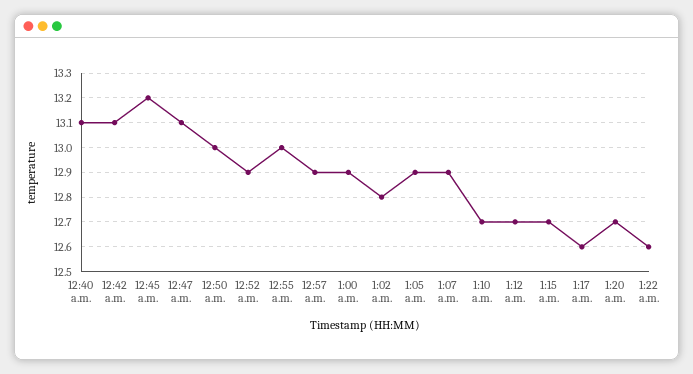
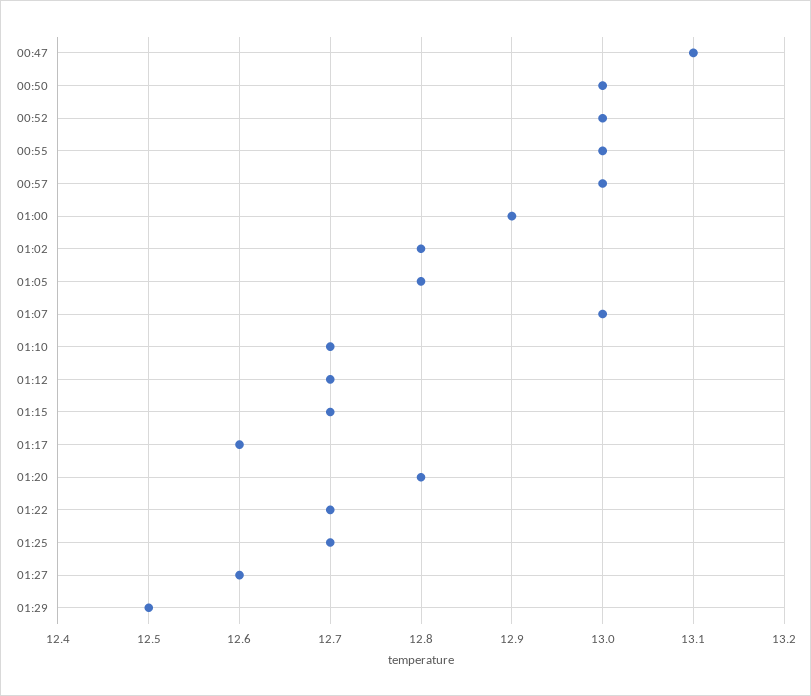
12:40 a.m.: 13.1 -> none
12:42 a.m.: 13.1 -> none
12:45 a.m.: 13.2 -> none
12:52 a.m.: 12.9 -> 13
12:57 a.m.: 12.9 -> 13
1:05 a.m.: 12.9 -> 12.8
1:07 a.m.: 12.9 -> 13
1:20 a.m.: 12.7 -> 12.8
1:22 a.m.: 12.6 -> 12.7
01:25: none -> 12.7
01:27: none -> 12.6
01:29: none -> 12.5

